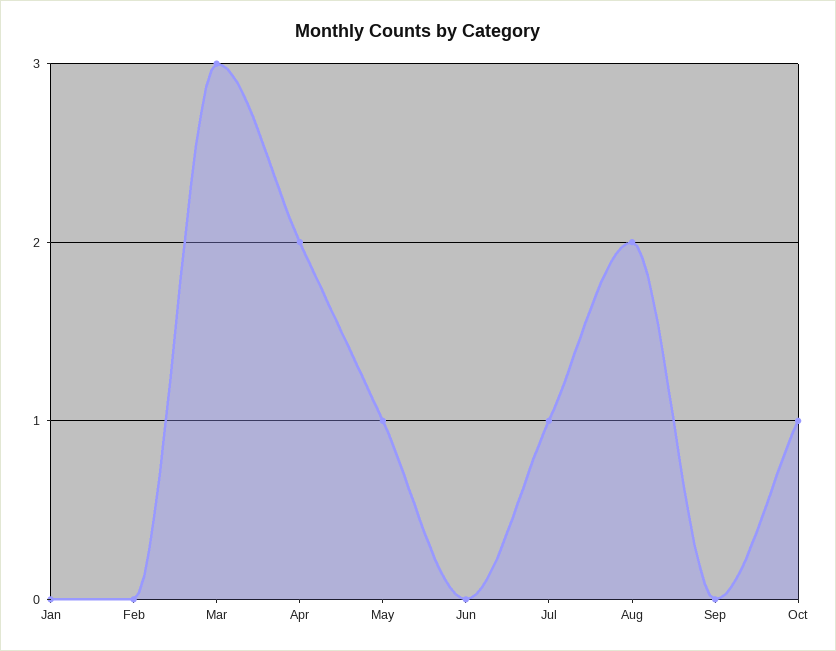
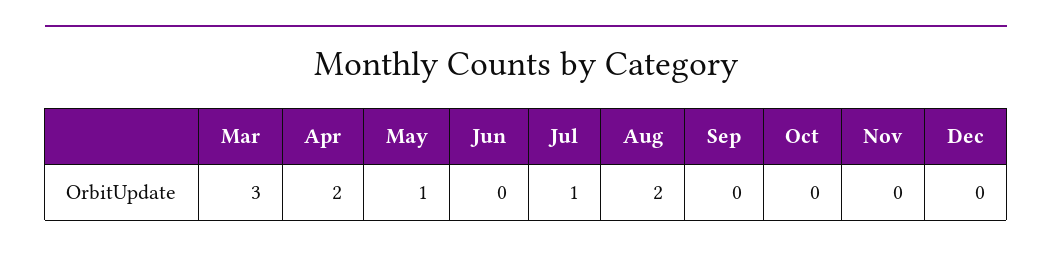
Jan: 0 -> none
Feb: 0 -> none
Oct: 1 -> 0
Nov: none -> 0
Dec: none -> 0

